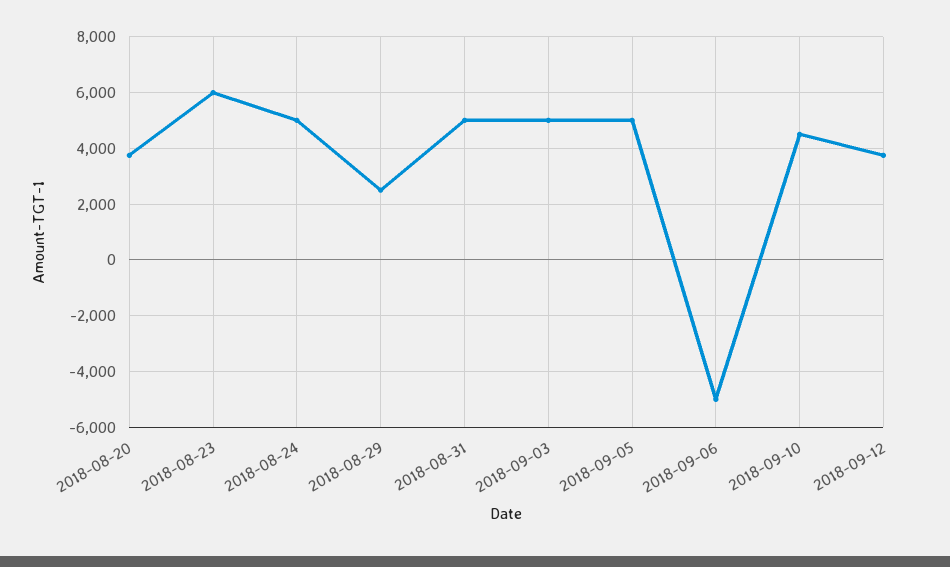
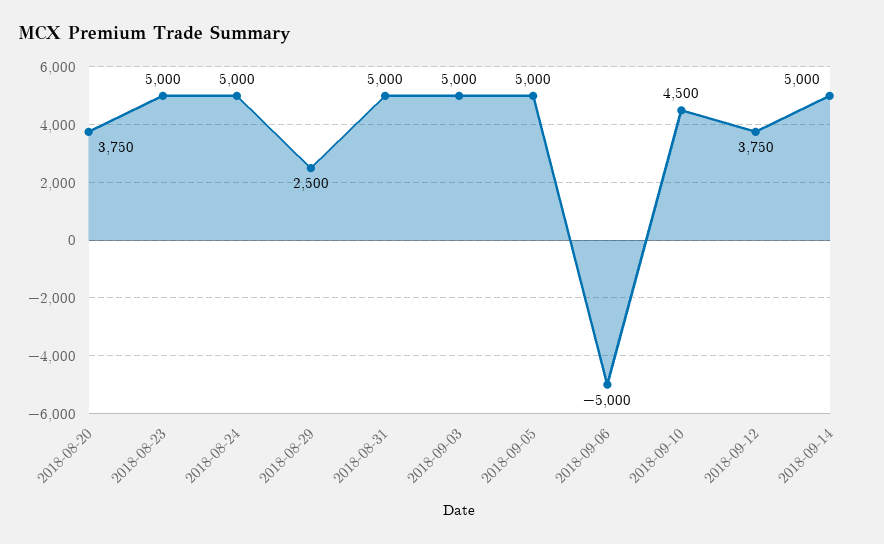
2018-08-23: 6000 -> 5000
2018-09-14: none -> 5000

